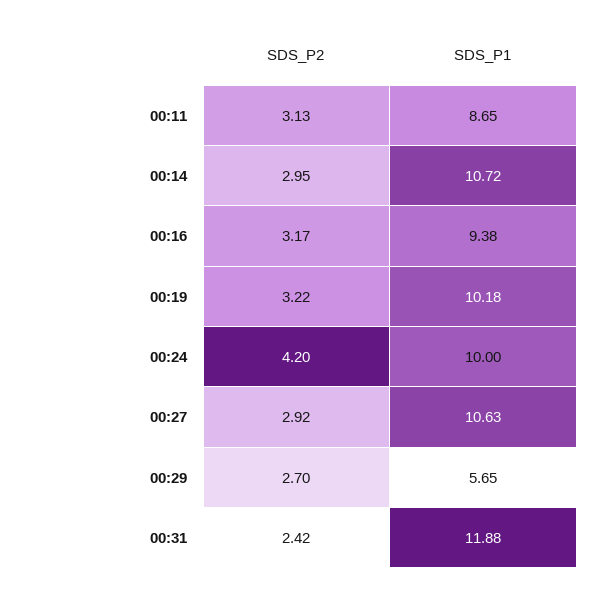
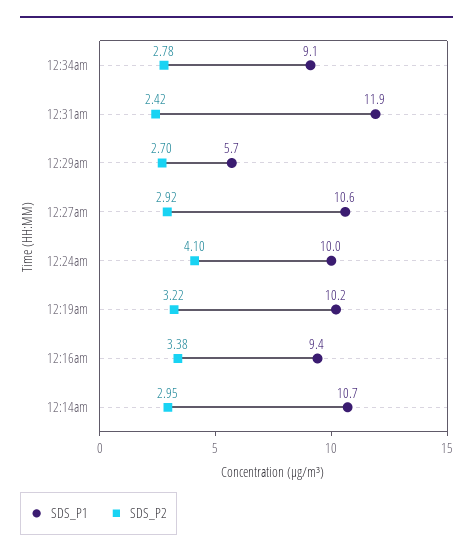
SDS_P2, 00:11: 3.13 -> none
SDS_P1, 00:11: 8.65 -> none
SDS_P2, 00:16: 3.17 -> 3.38
SDS_P2, 00:24: 4.2 -> 4.1
SDS_P1, 12:34am: none -> 9.1
SDS_P2, 12:34am: none -> 2.78

